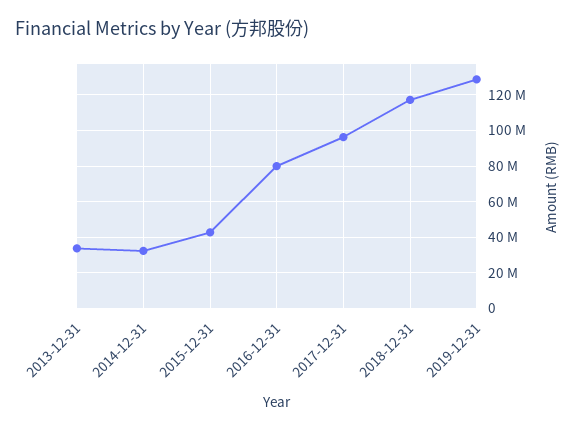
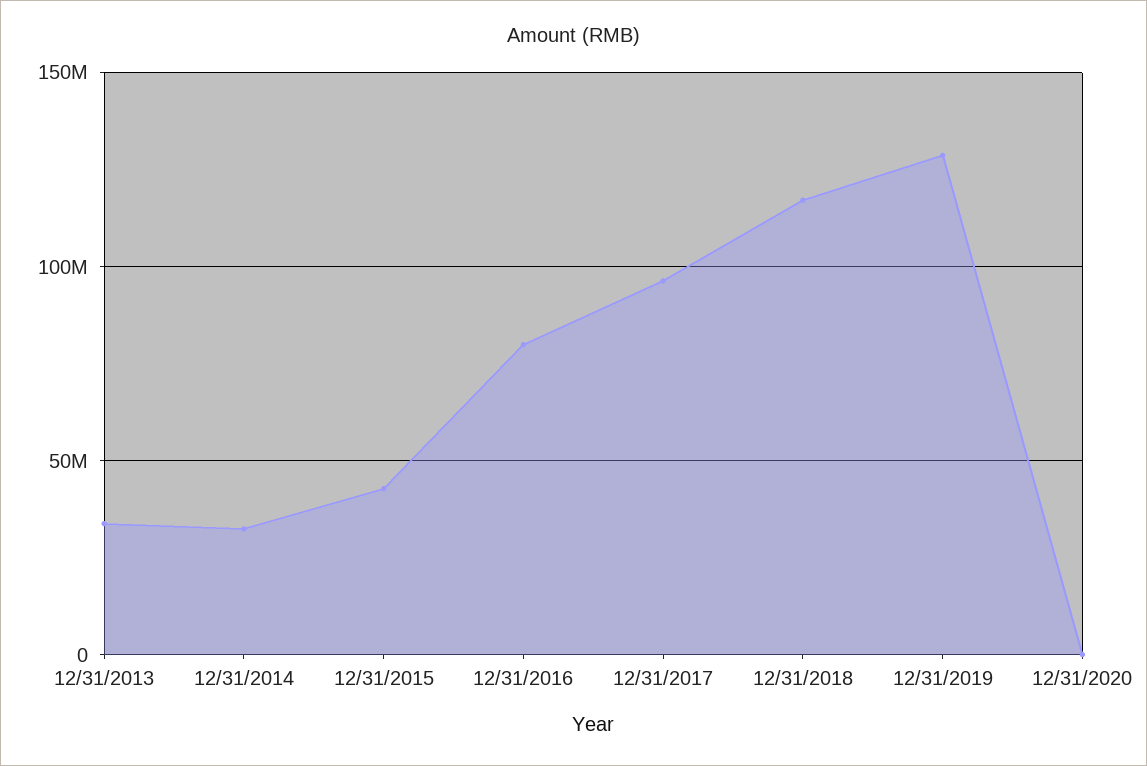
12/31/2020: none -> 0

